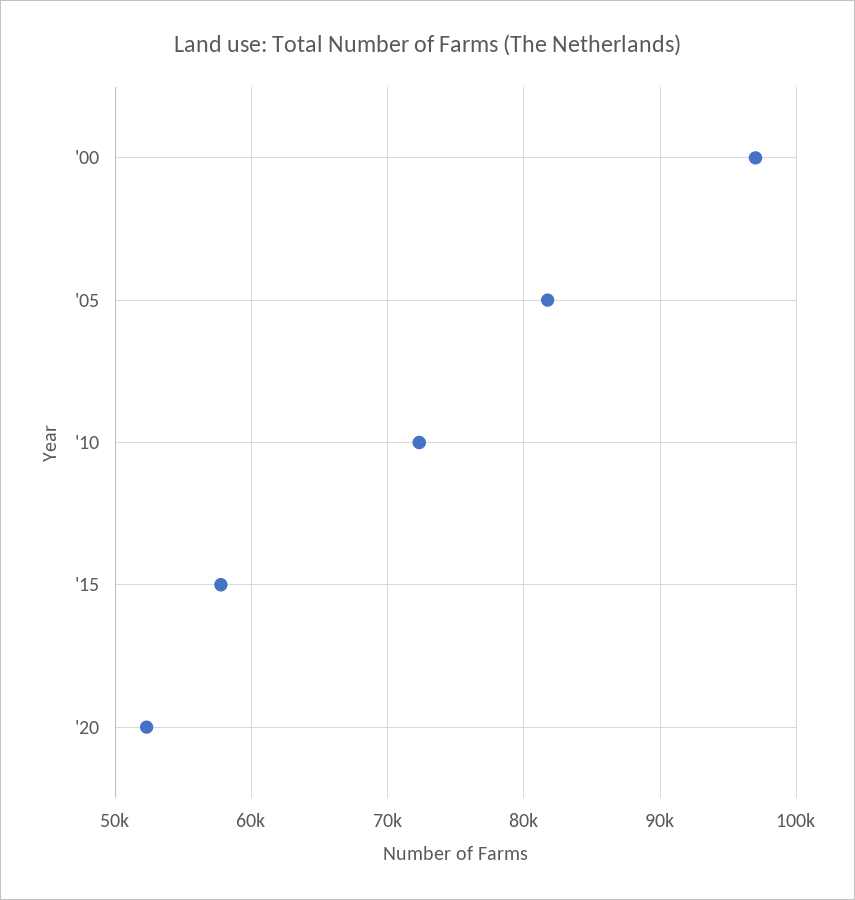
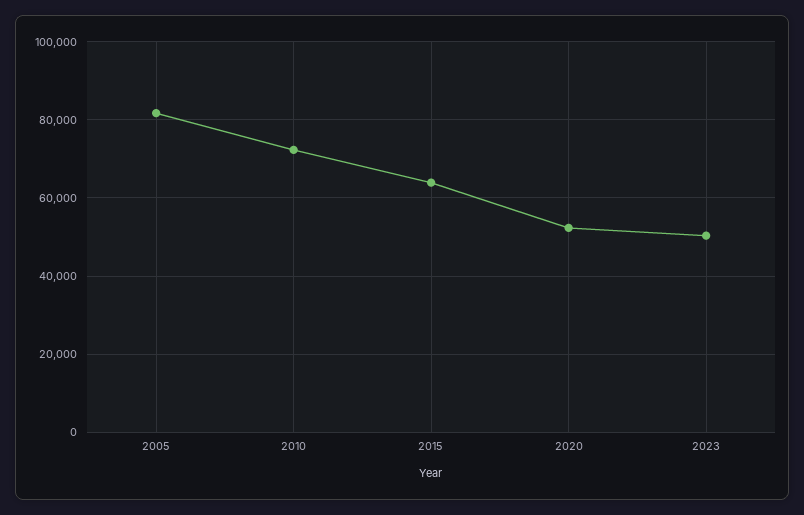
'00: 97000 -> none
'15: 58000 -> 64000
2023: none -> 50000

